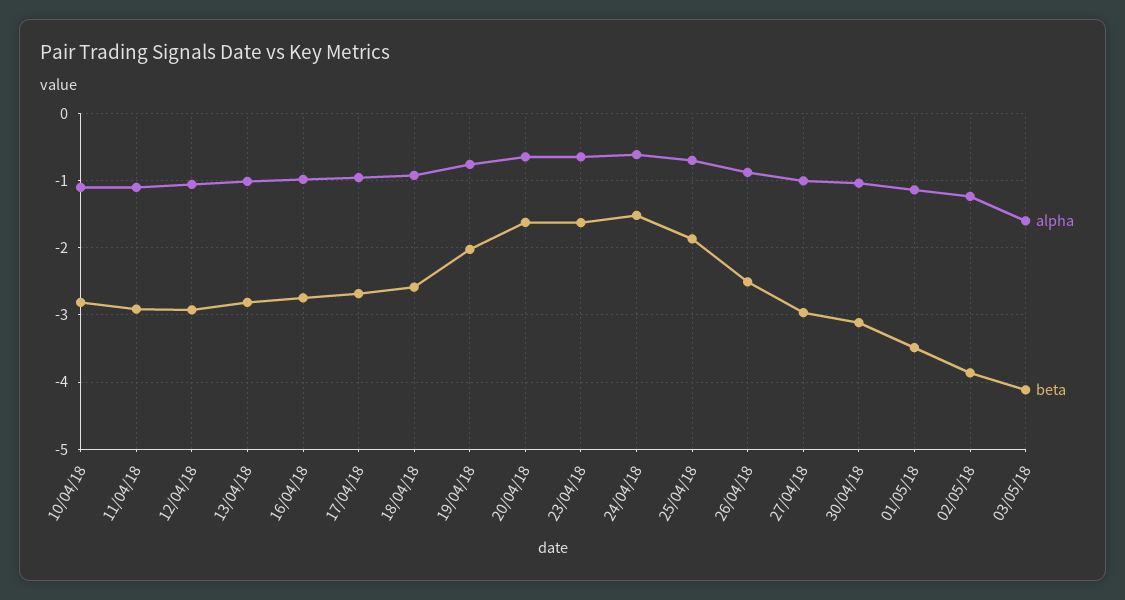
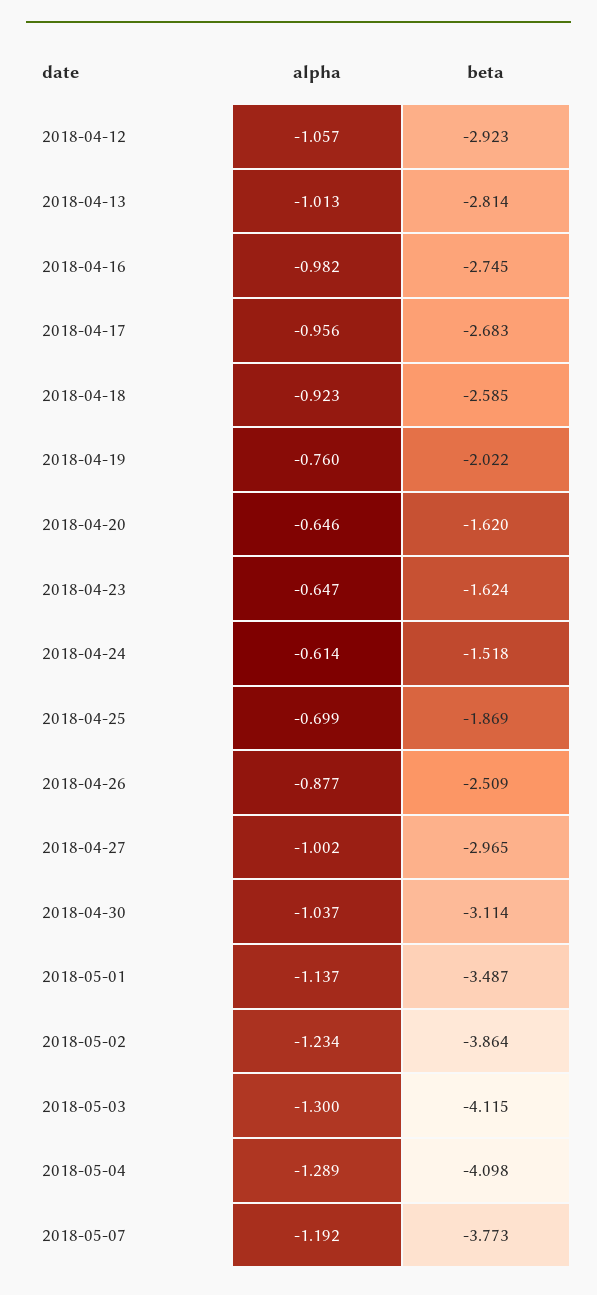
alpha, 10/04/18: -1.1 -> none
beta, 10/04/18: -2.8 -> none
alpha, 11/04/18: -1.1 -> none
beta, 11/04/18: -2.9 -> none
alpha, 03/05/18: -1.6 -> -1.3
alpha, 2018-05-04: none -> -1.289
beta, 2018-05-04: none -> -4.098
alpha, 2018-05-07: none -> -1.192
beta, 2018-05-07: none -> -3.773

